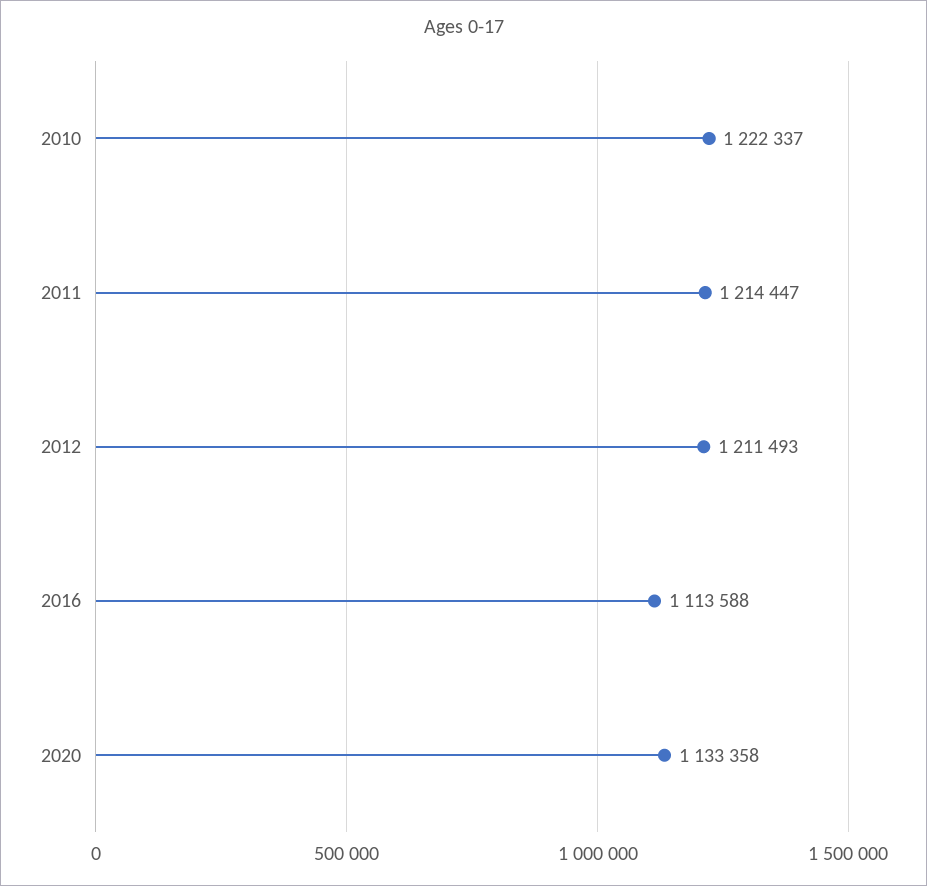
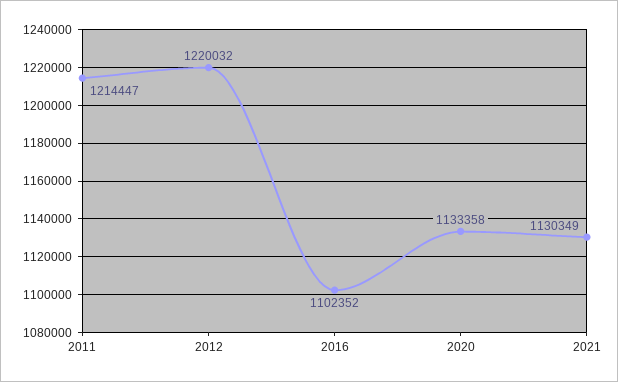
2010: 1222337 -> none
2012: 1211493 -> 1220032
2016: 1113588 -> 1102352
2021: none -> 1130349

